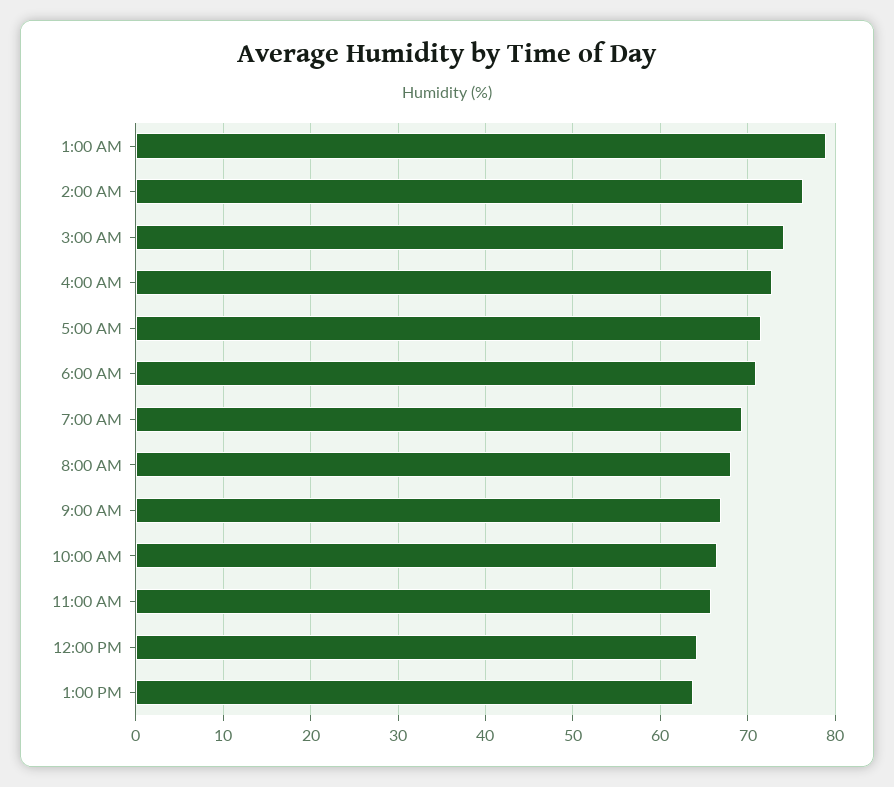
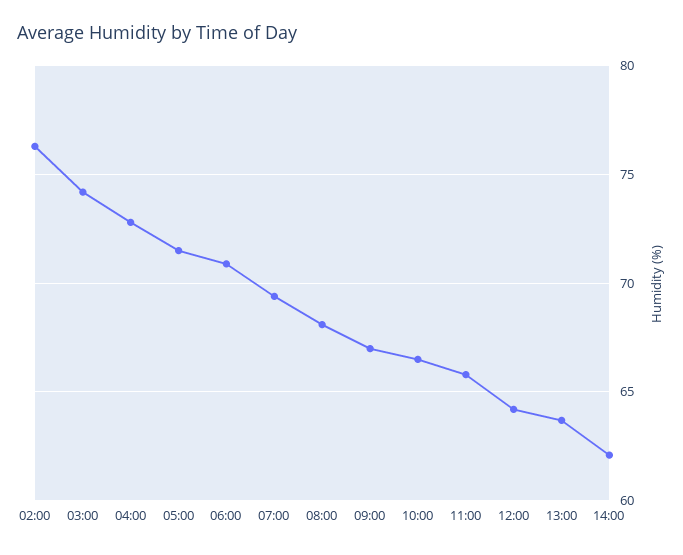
1:00 AM: 79 -> none
14:00: none -> 62

